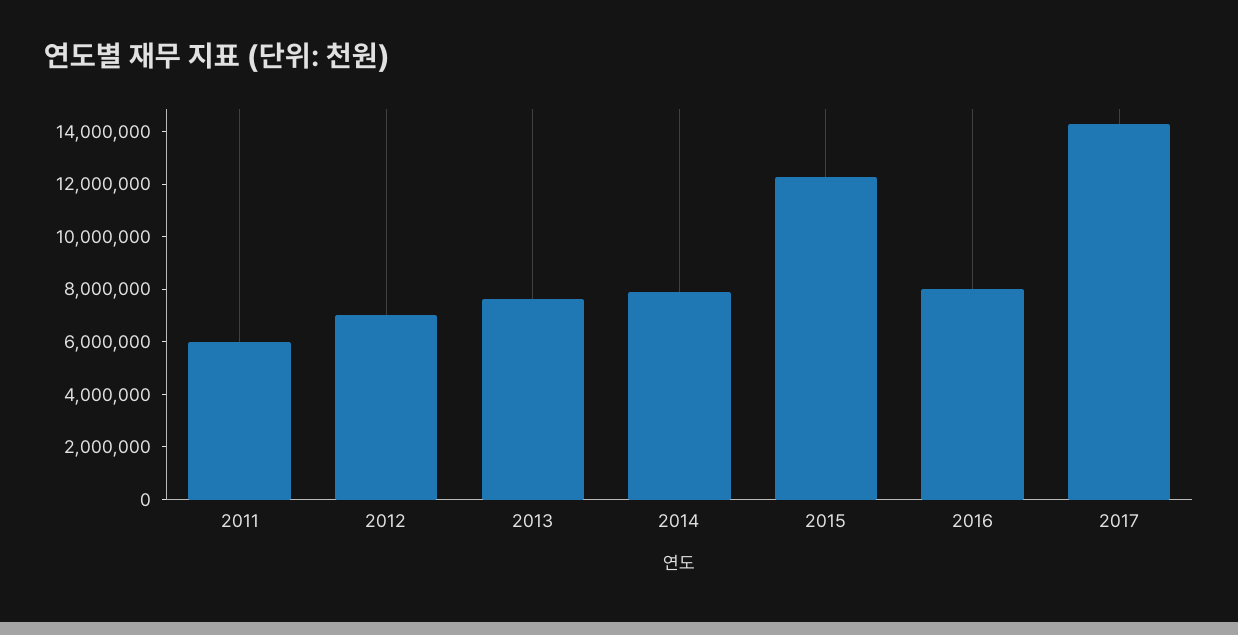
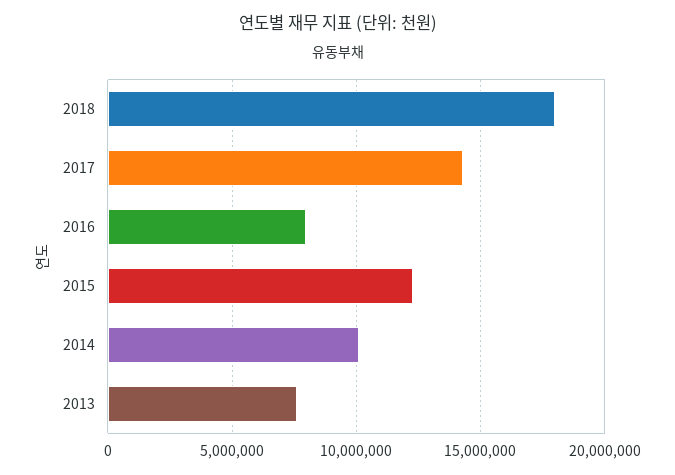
2011: 6000000 -> none
2012: 7000000 -> none
2014: 8000000 -> 10000000
2018: none -> 18000000

